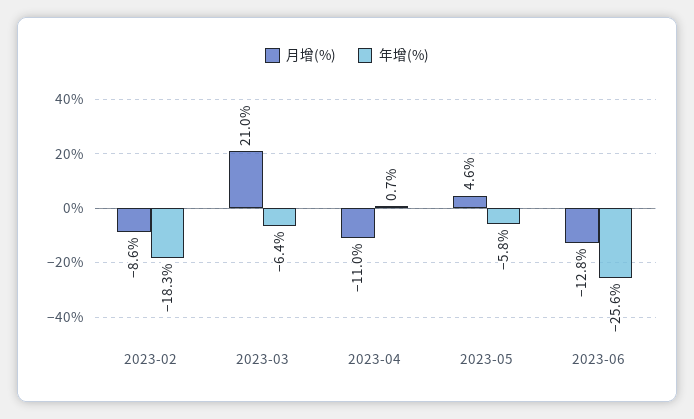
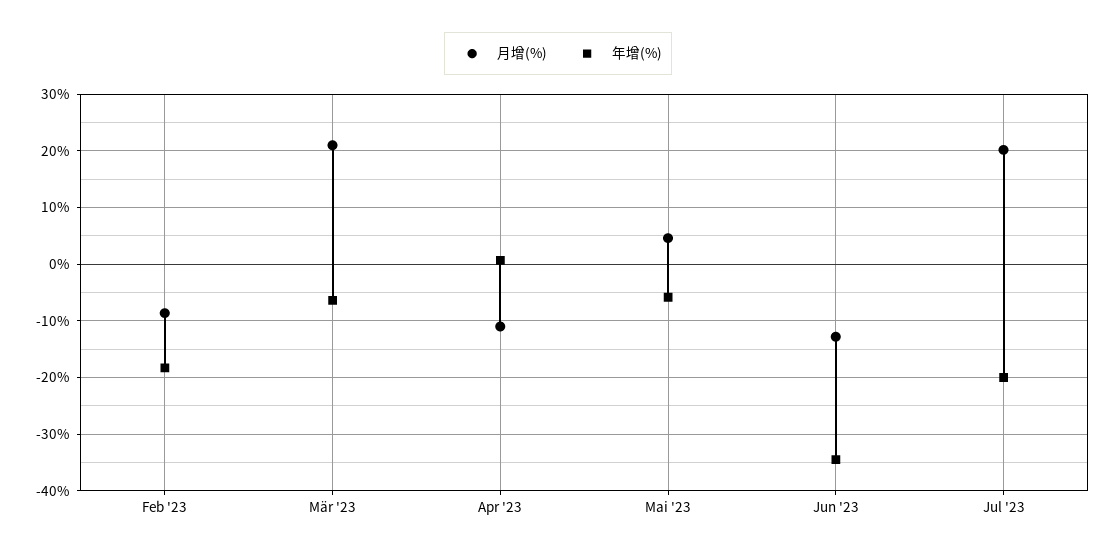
年增(%), 2023-06: -25.6 -> -34
月增(%), Jul '23: none -> 20
年增(%), Jul '23: none -> -20

